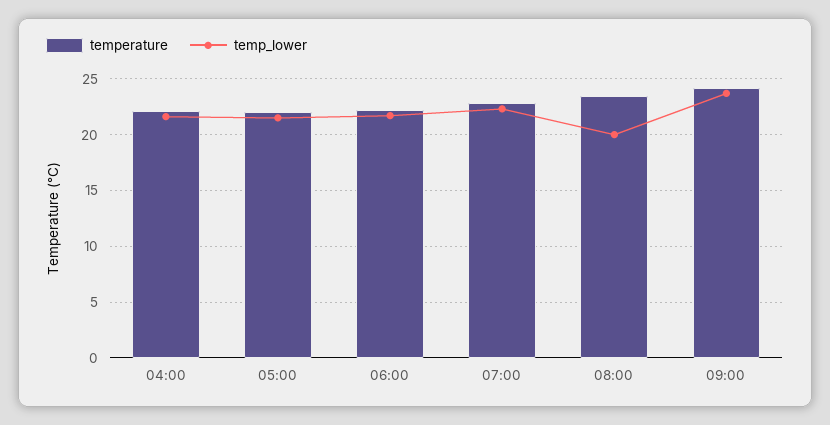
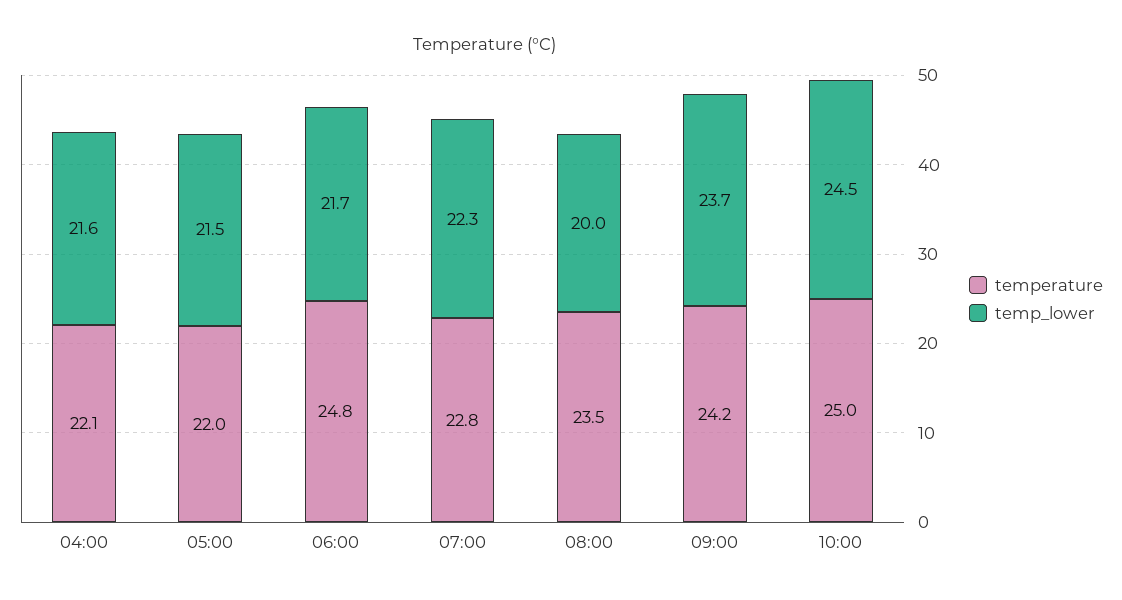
temperature, 06:00: 22 -> 24.8
temperature, 10:00: none -> 25
temp_lower, 10:00: none -> 24.5

